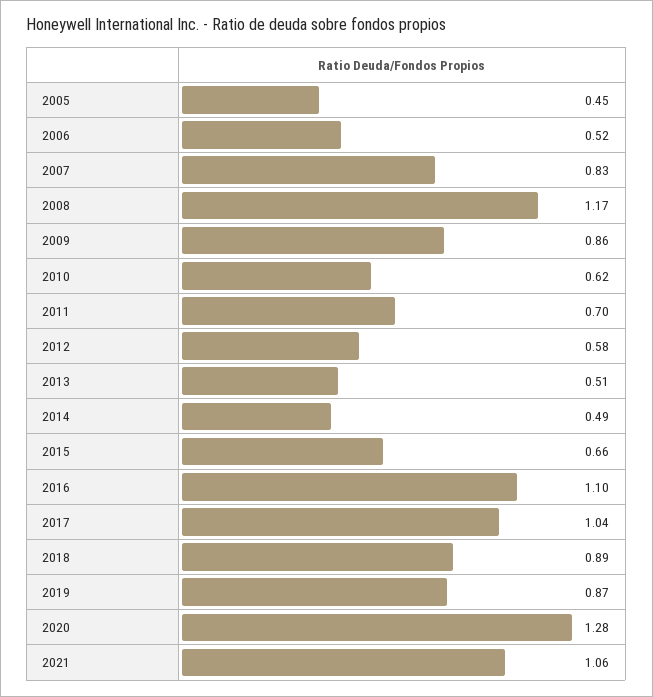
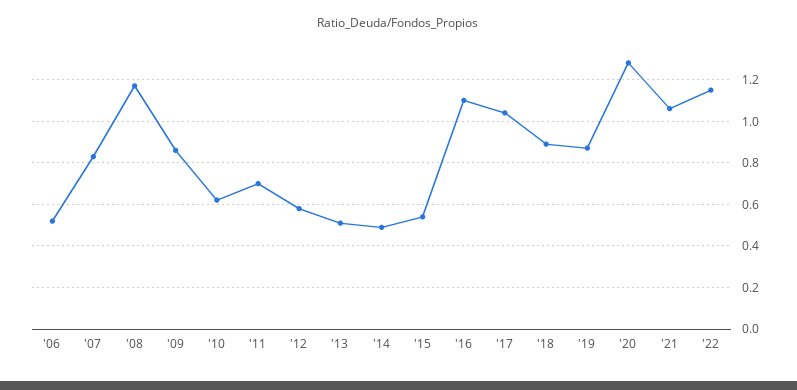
2005: 0.45 -> none
2015: 0.66 -> 0.55
'22: none -> 1.15

